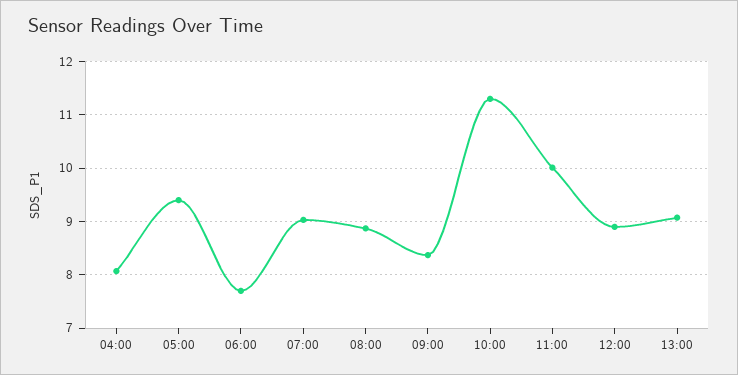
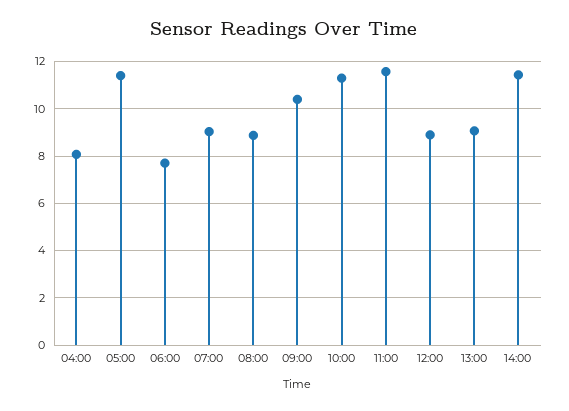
05:00: 9.4 -> 11.5
09:00: 8.4 -> 10.5
11:00: 10 -> 11.5
14:00: none -> 11.5

